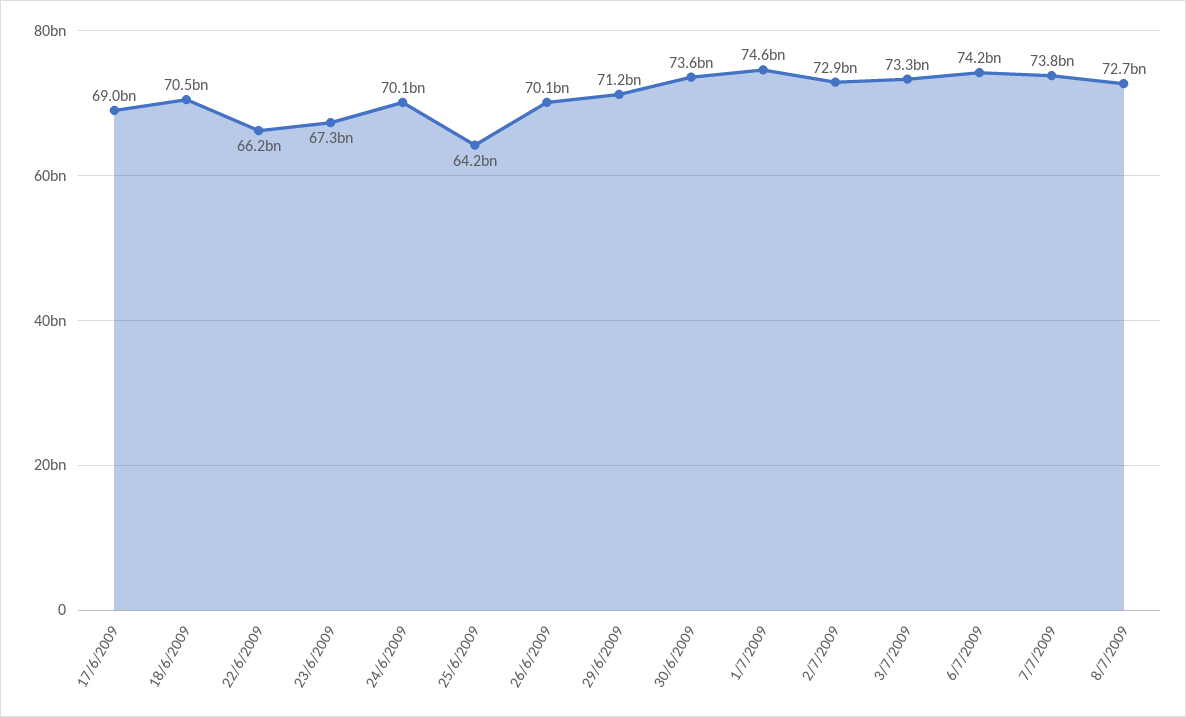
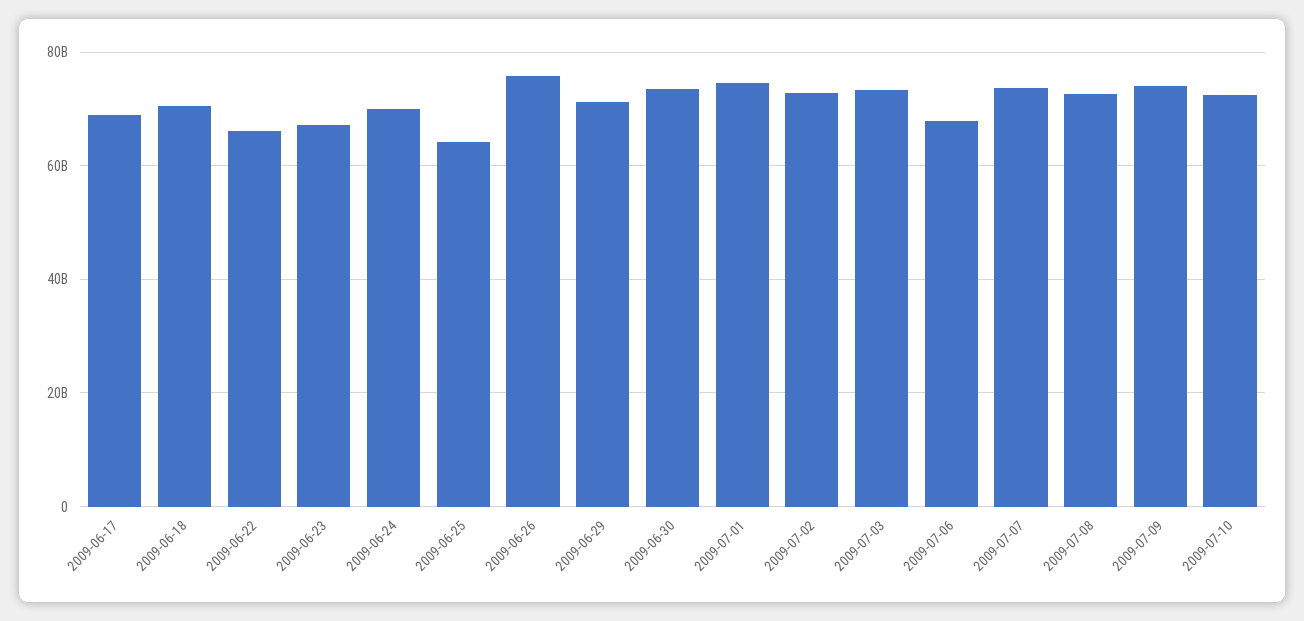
26/6/2009: 70100000000 -> 76000000000
6/7/2009: 74200000000 -> 68000000000
2009-07-09: none -> 74000000000
2009-07-10: none -> 72000000000

